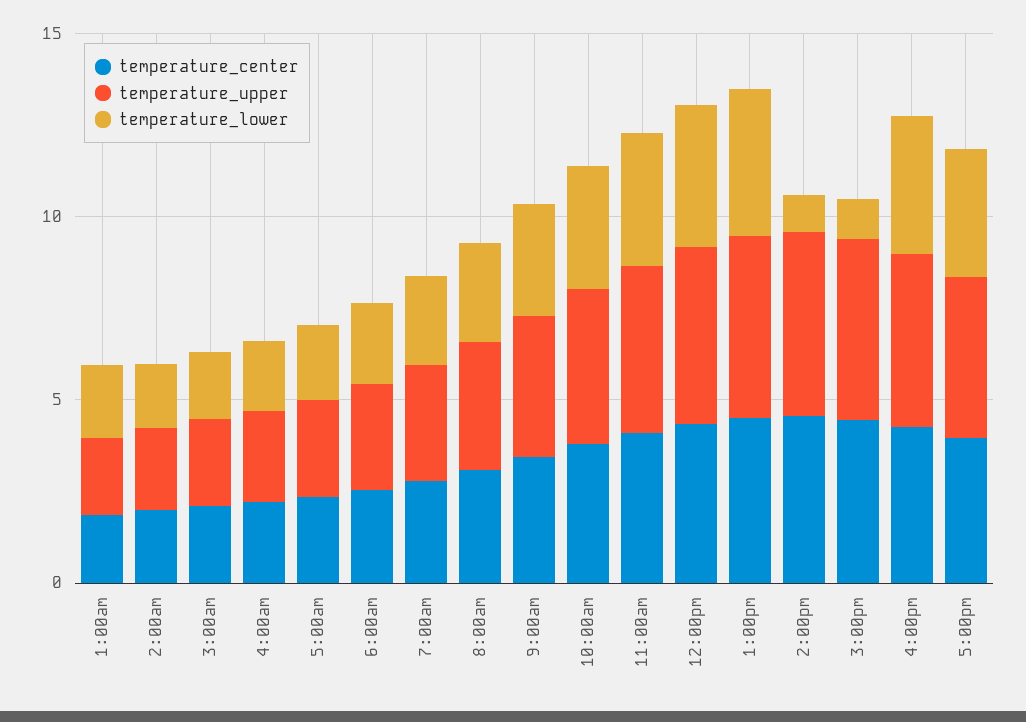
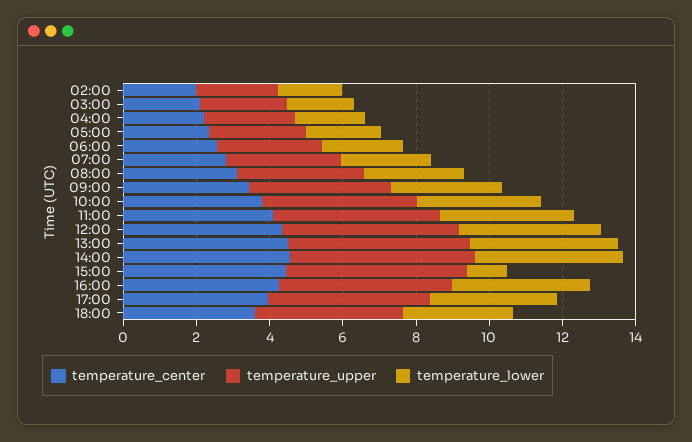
temperature_center, 1:00am: 2 -> none
temperature_upper, 1:00am: 2 -> none
temperature_lower, 1:00am: 2 -> none
temperature_lower, 2:00pm: 1 -> 4
temperature_center, 18:00: none -> 3.5
temperature_upper, 18:00: none -> 4
temperature_lower, 18:00: none -> 3

